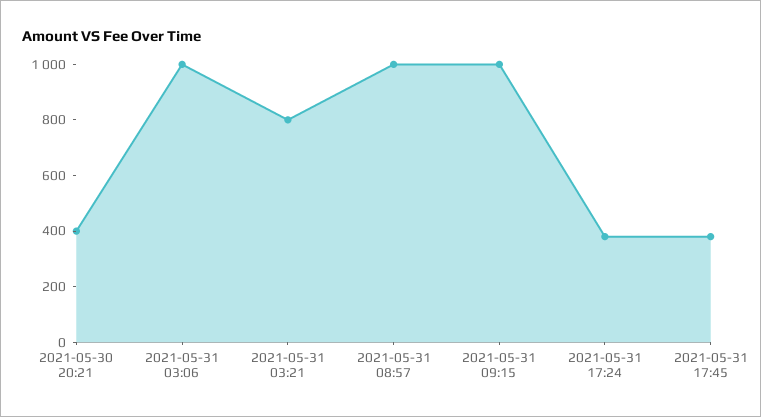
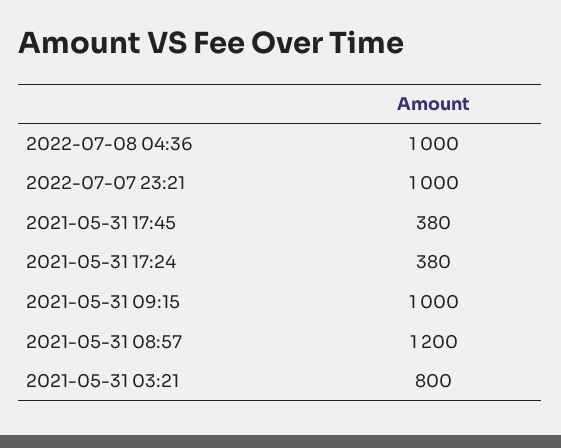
2021-05-30 20:21: 400 -> none
2021-05-31 03:06: 1000 -> none
2021-05-31 08:57: 1000 -> 1200
2022-07-08 04:36: none -> 1000
2022-07-07 23:21: none -> 1000

